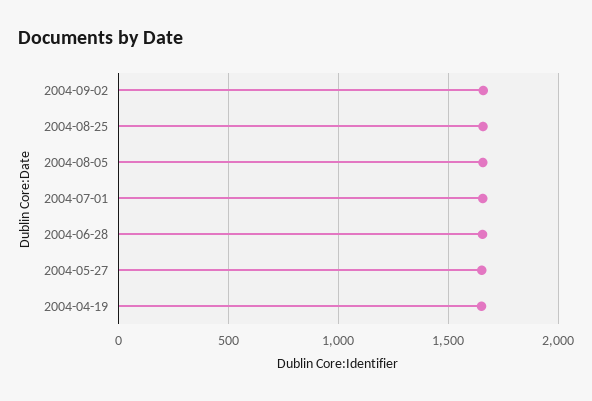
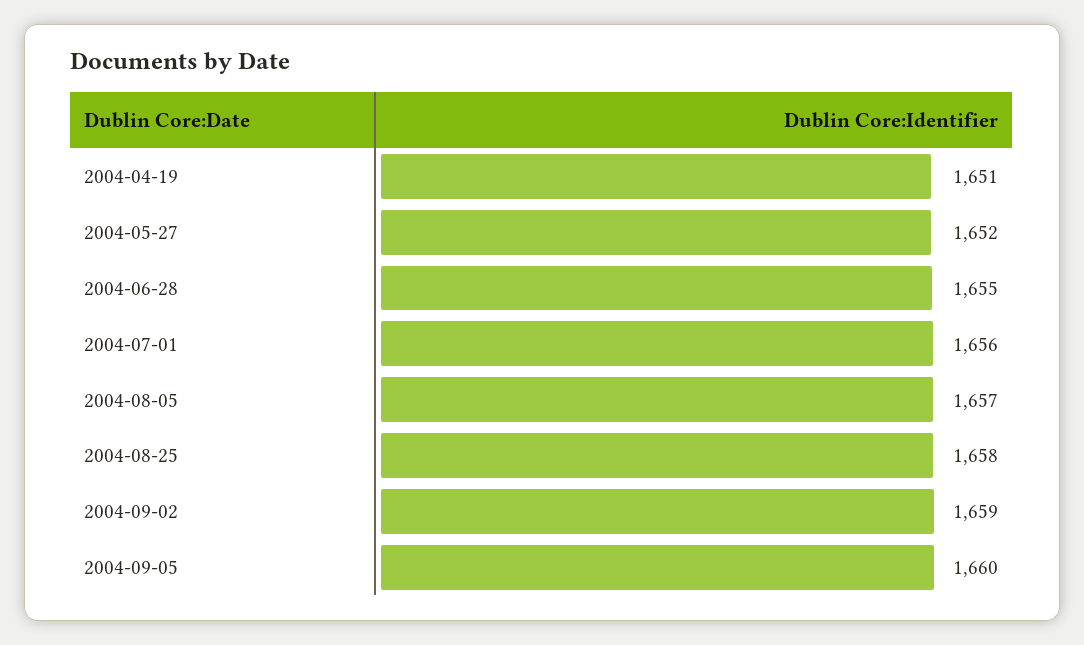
2004-09-05: none -> 1660

